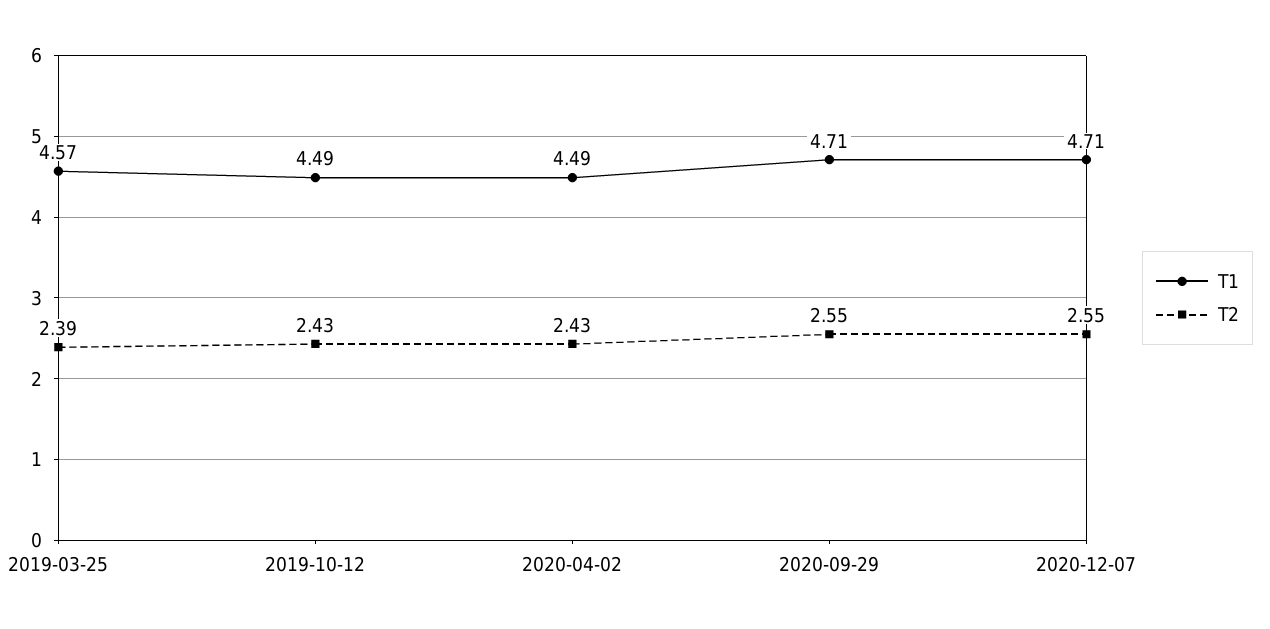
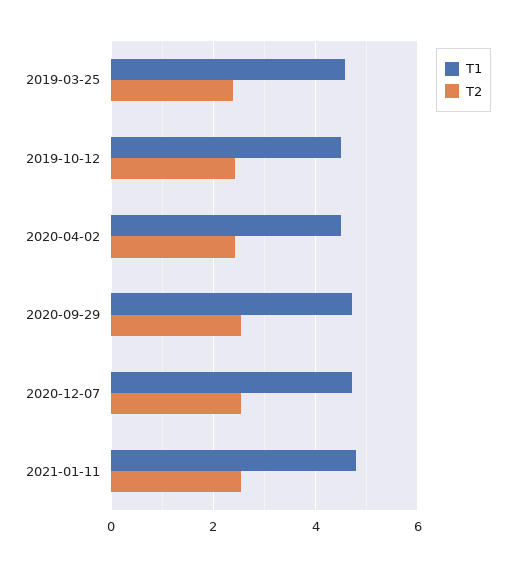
Т1, 2021-01-11: none -> 4.8
Т2, 2021-01-11: none -> 2.6

